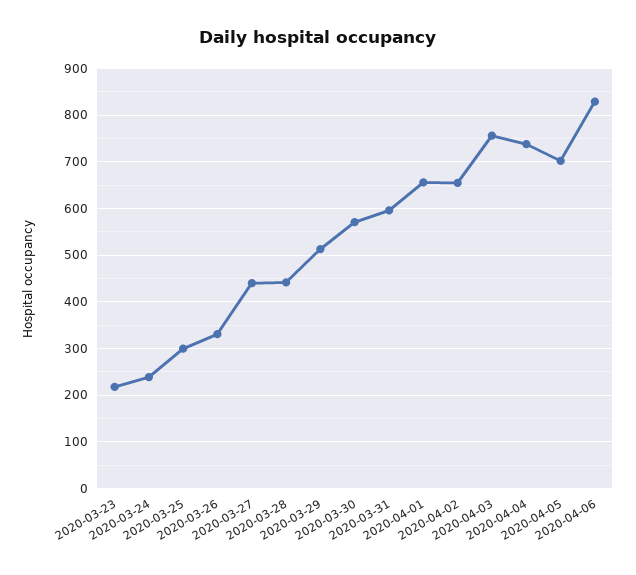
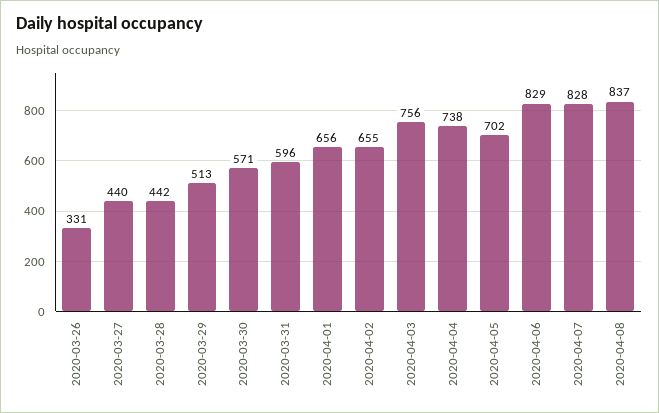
2020-03-23: 220 -> none
2020-03-24: 240 -> none
2020-03-25: 300 -> none
2020-04-07: none -> 828
2020-04-08: none -> 837

